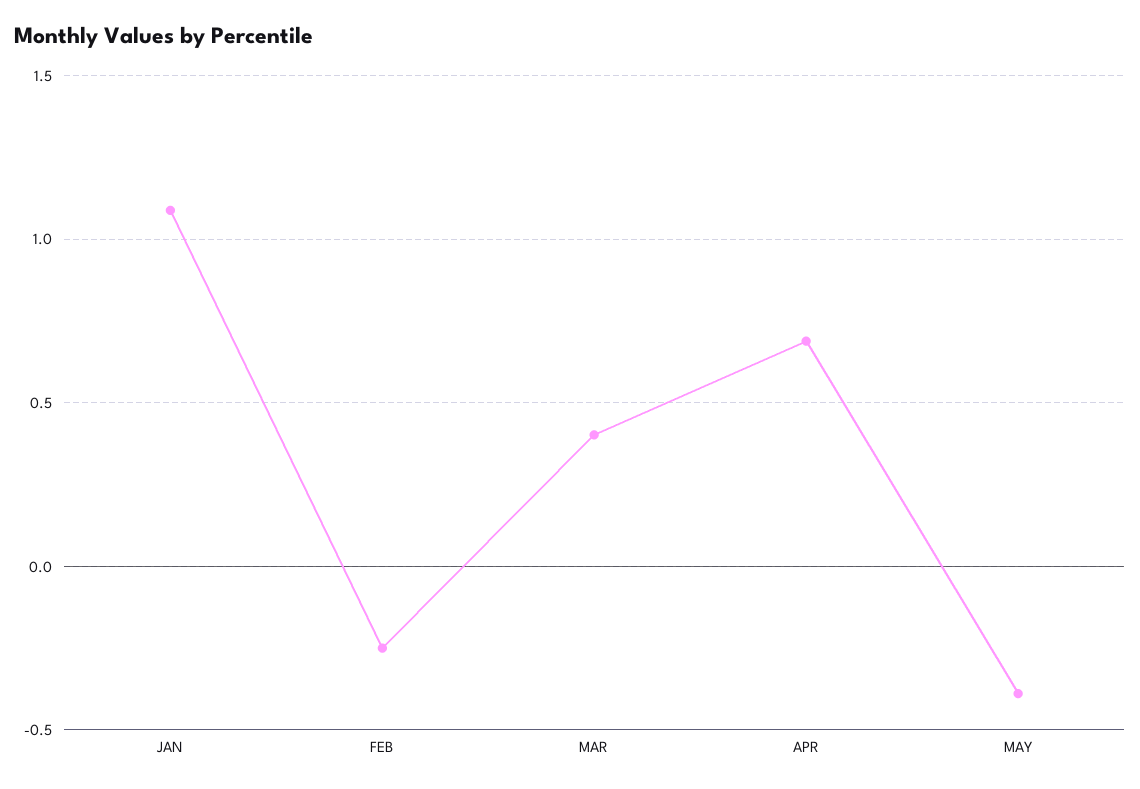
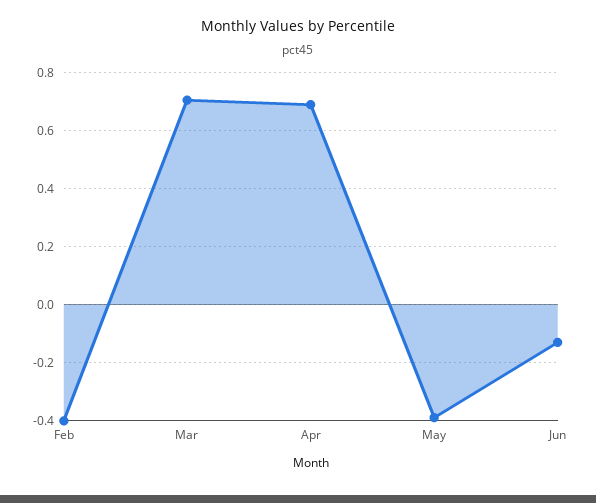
JAN: 1.1 -> none
FEB: -0.25 -> -0.4
MAR: 0.4 -> 0.7
Jun: none -> -0.125

